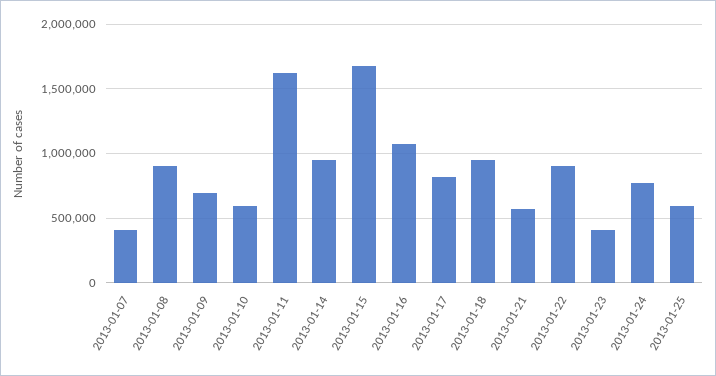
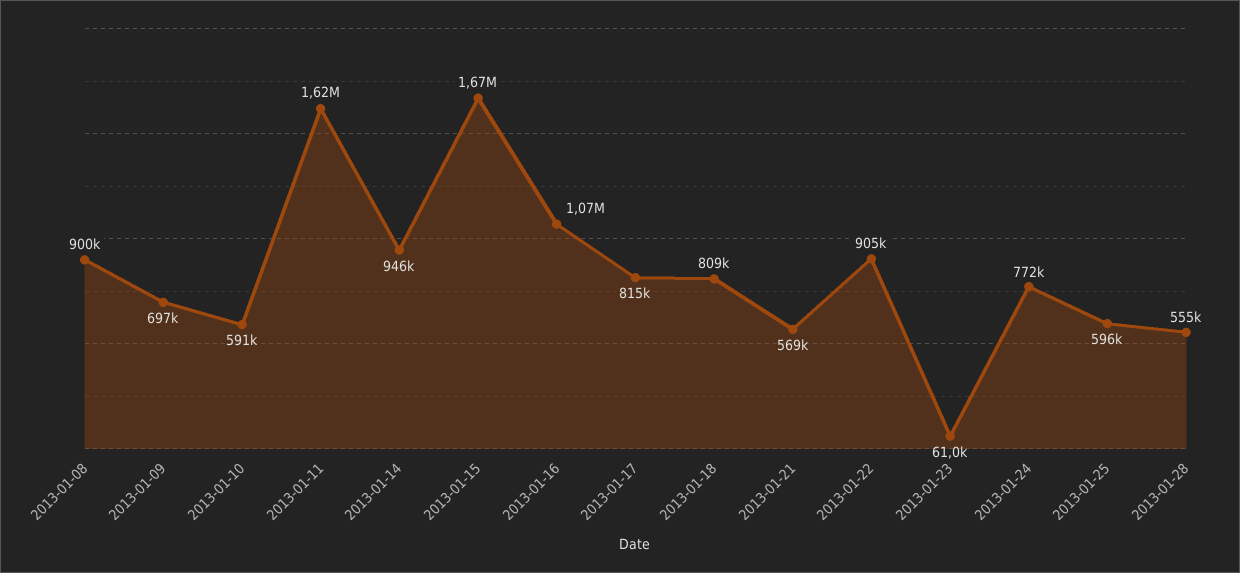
2013-01-07: 400000 -> none
2013-01-18: 950000 -> 809000
2013-01-23: 400000 -> 61000
2013-01-28: none -> 555000

